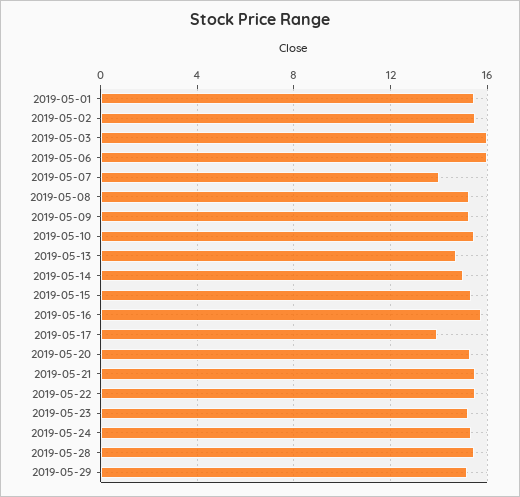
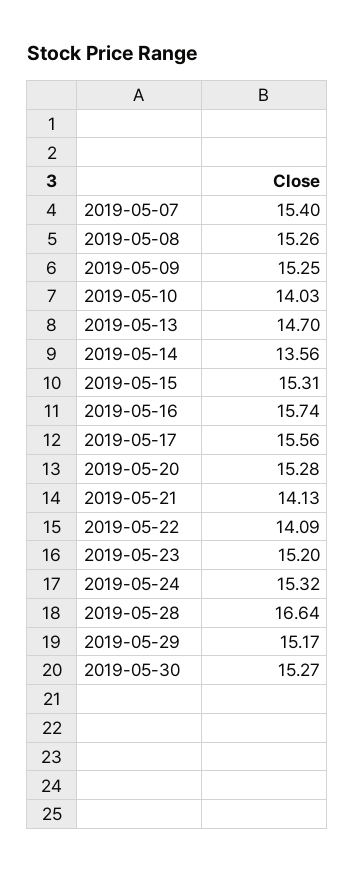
2019-05-01: 15.5 -> none
2019-05-02: 15.5 -> none
2019-05-03: 16 -> none
2019-05-06: 16 -> none
2019-05-07: 14 -> 15.4
2019-05-10: 15.5 -> 14.03
2019-05-14: 15 -> 13.56
2019-05-17: 14 -> 15.56
2019-05-21: 15.5 -> 14.13
2019-05-22: 15.5 -> 14.09
2019-05-28: 15.5 -> 16.64
2019-05-30: none -> 15.27

